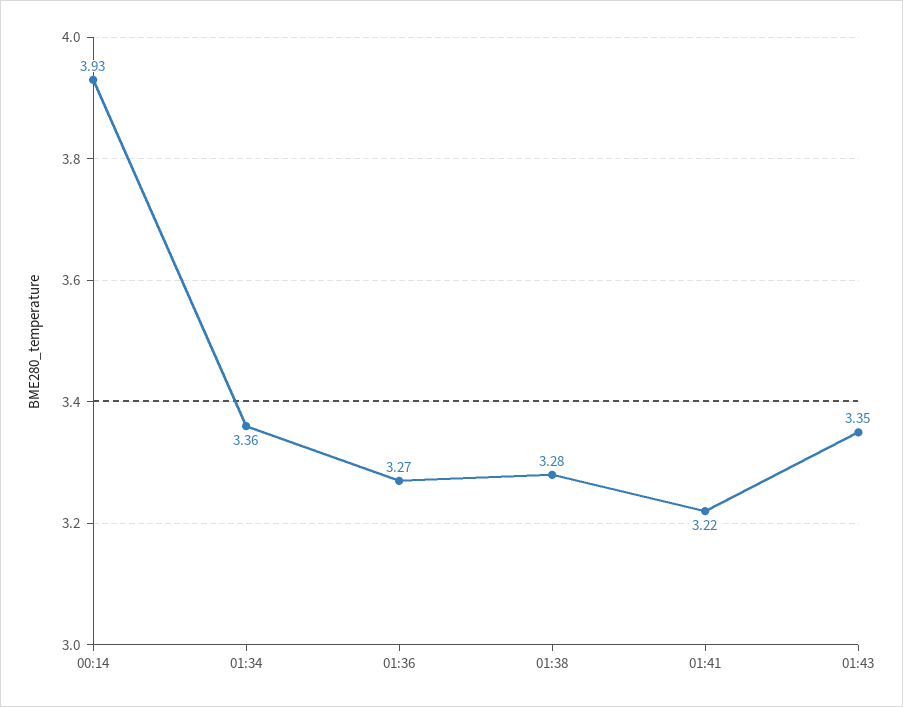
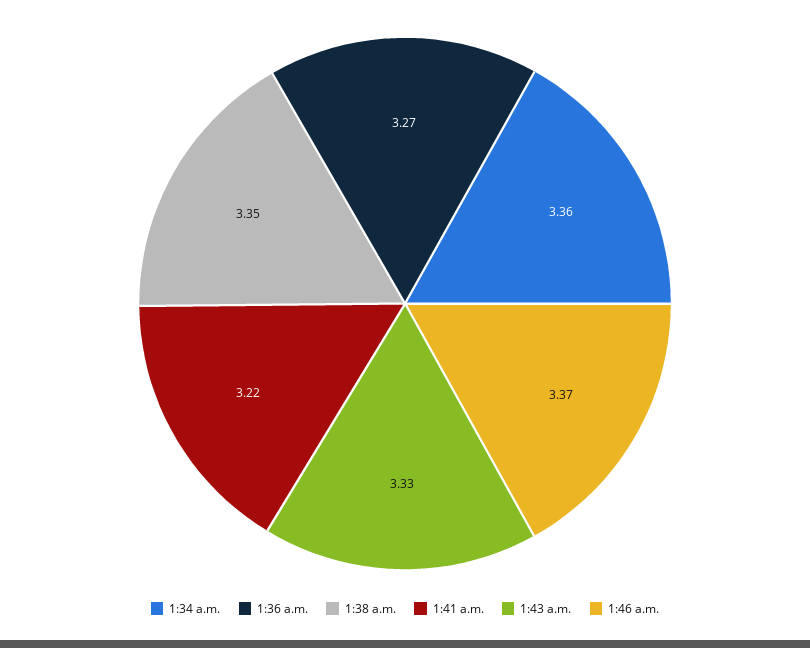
00:14: 3.93 -> none
01:38: 3.28 -> 3.35
01:43: 3.35 -> 3.33
1:46 a.m.: none -> 3.37

